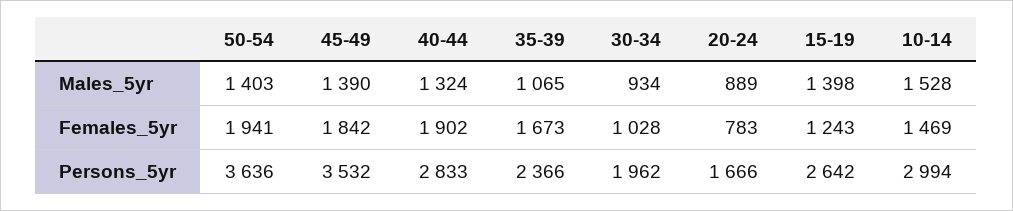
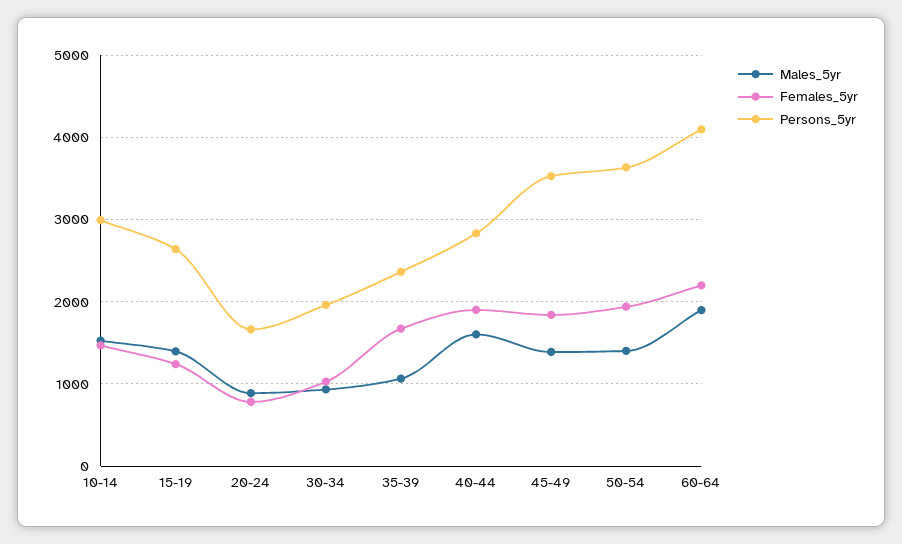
Males_5yr, 40-44: 1324 -> 1600
Males_5yr, 60-64: none -> 1900
Females_5yr, 60-64: none -> 2200
Persons_5yr, 60-64: none -> 4100

